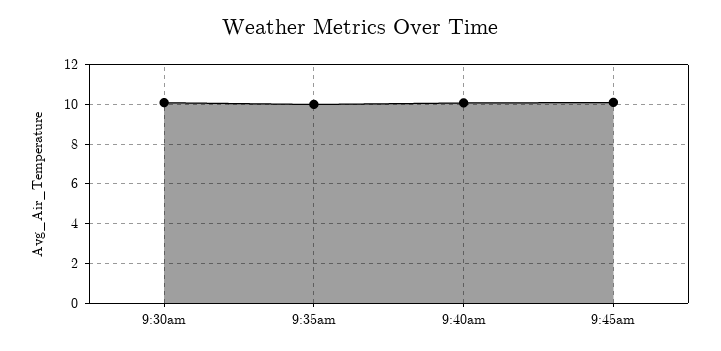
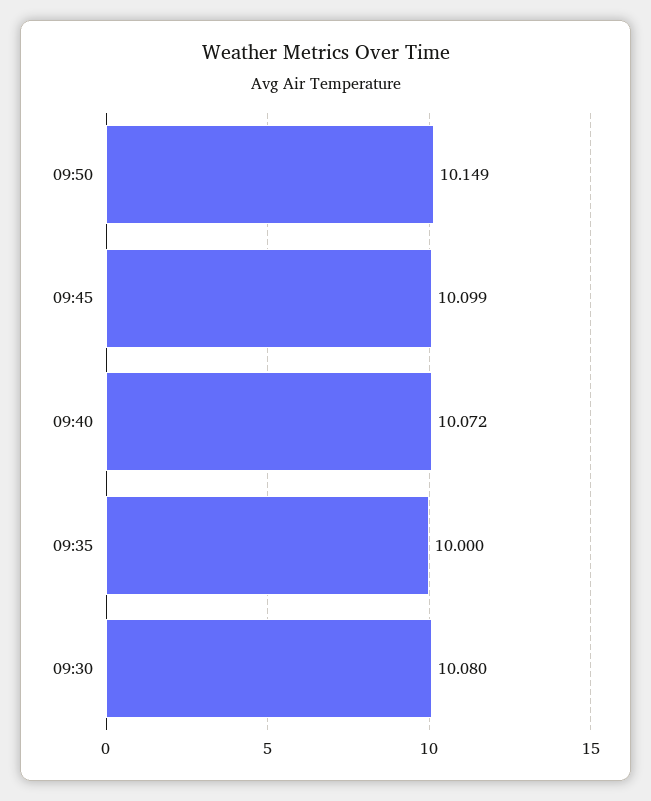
09:50: none -> 10.149

